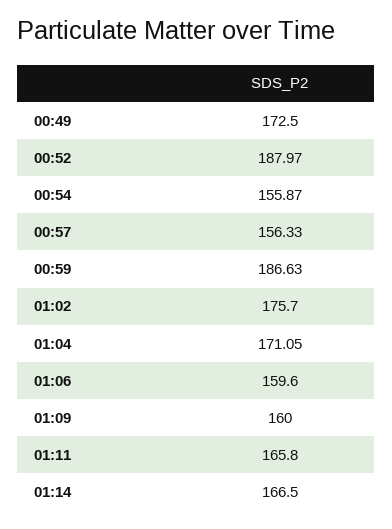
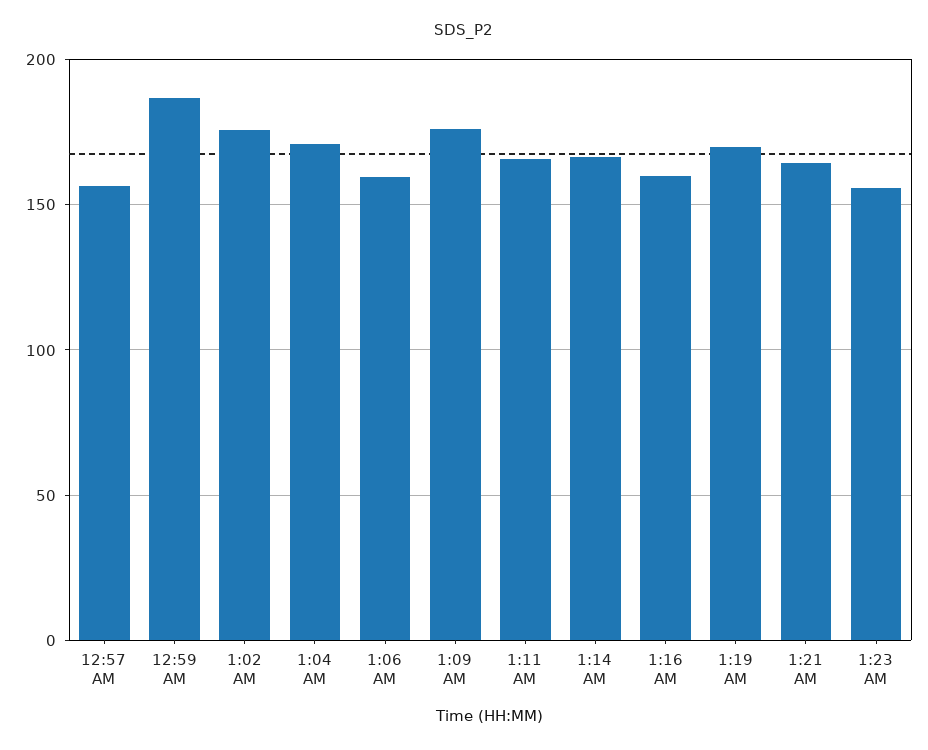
00:49: 172.5 -> none
00:52: 187.97 -> none
00:54: 155.87 -> none
01:09: 160 -> 175
1:16 AM: none -> 160
1:19 AM: none -> 170
1:21 AM: none -> 165
1:23 AM: none -> 155

